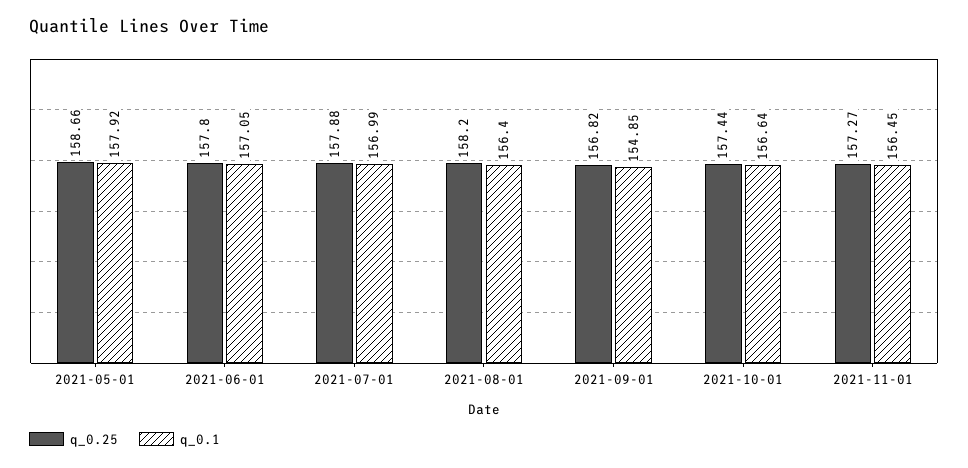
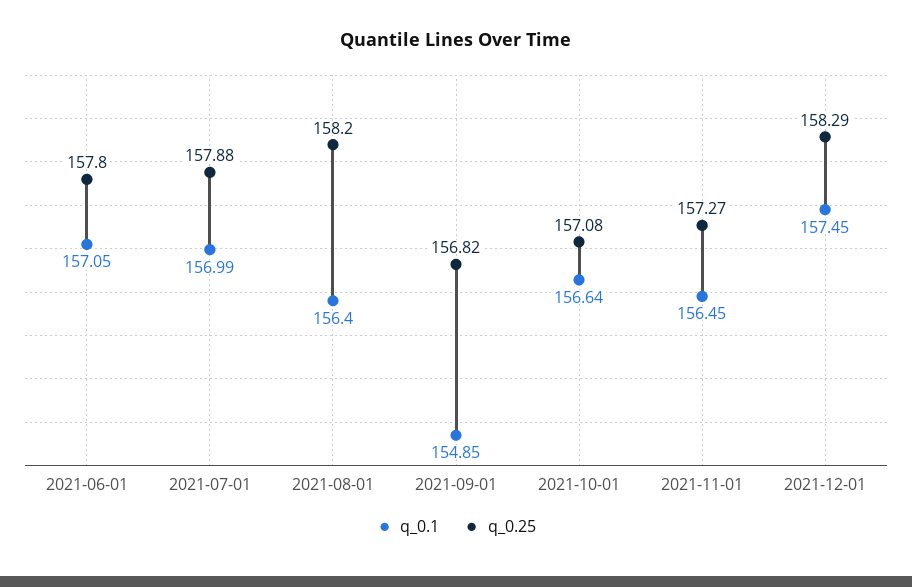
q_0.25, 2021-05-01: 158.66 -> none
q_0.1, 2021-05-01: 157.92 -> none
q_0.25, 2021-10-01: 157.44 -> 157.08
q_0.1, 2021-12-01: none -> 157.45
q_0.25, 2021-12-01: none -> 158.29

